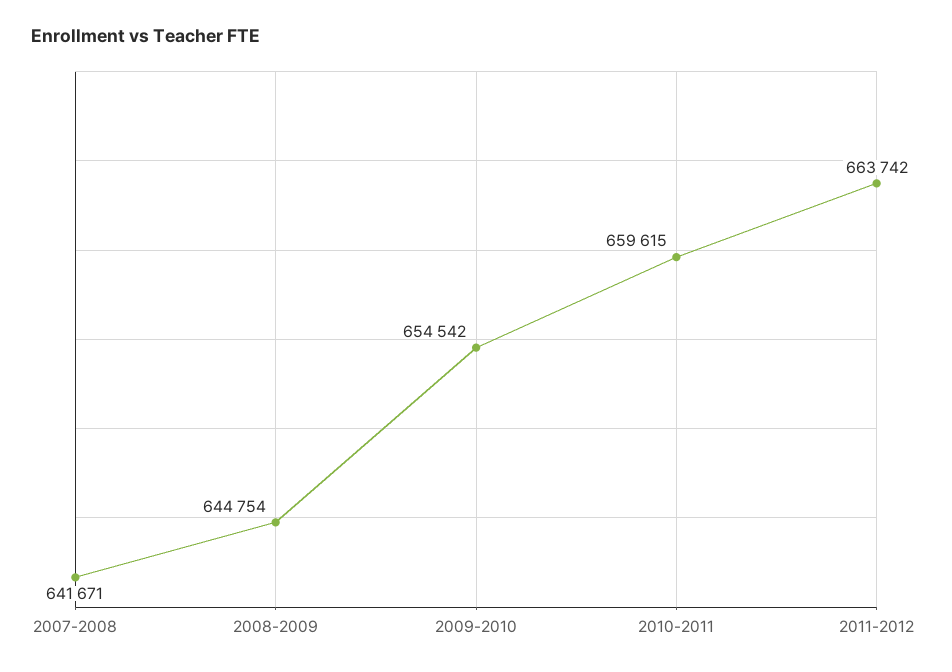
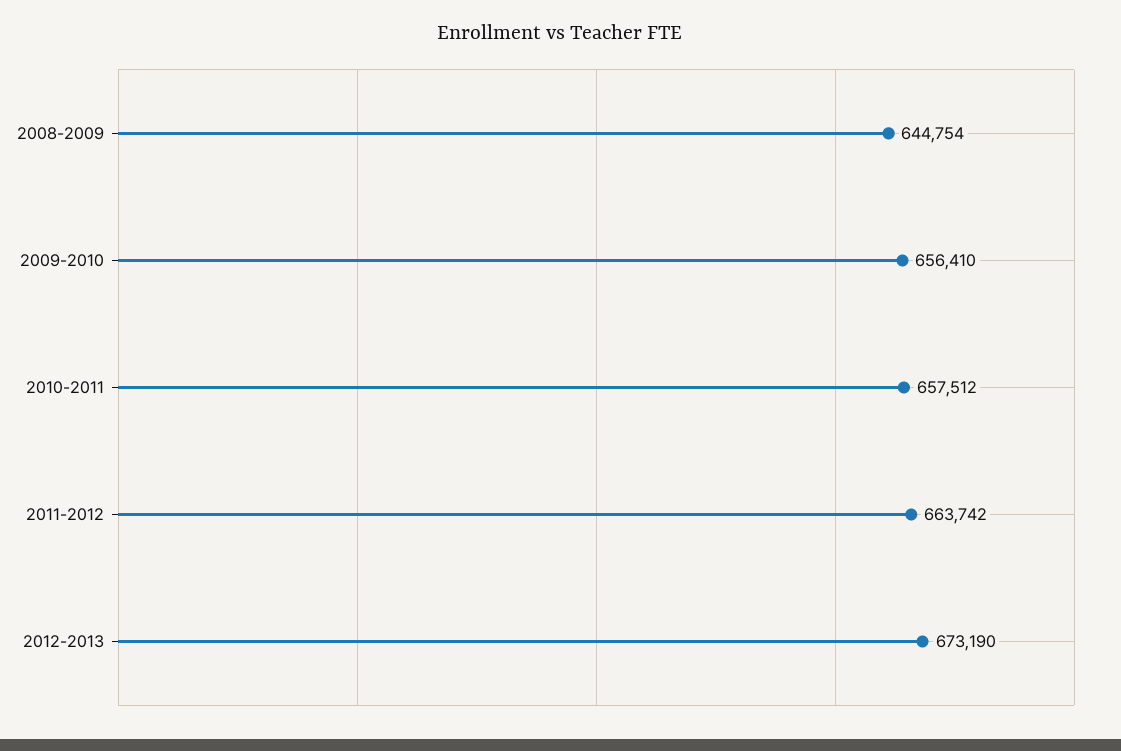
2007-2008: 641671 -> none
2009-2010: 654542 -> 656410
2010-2011: 659615 -> 657512
2012-2013: none -> 673190

